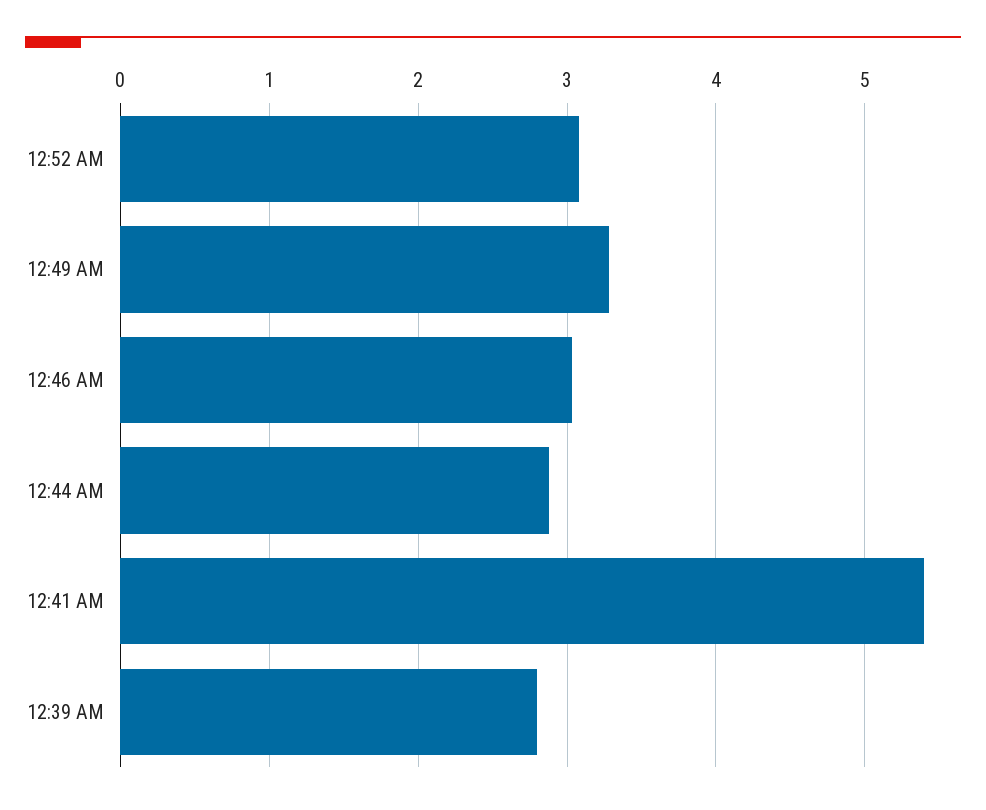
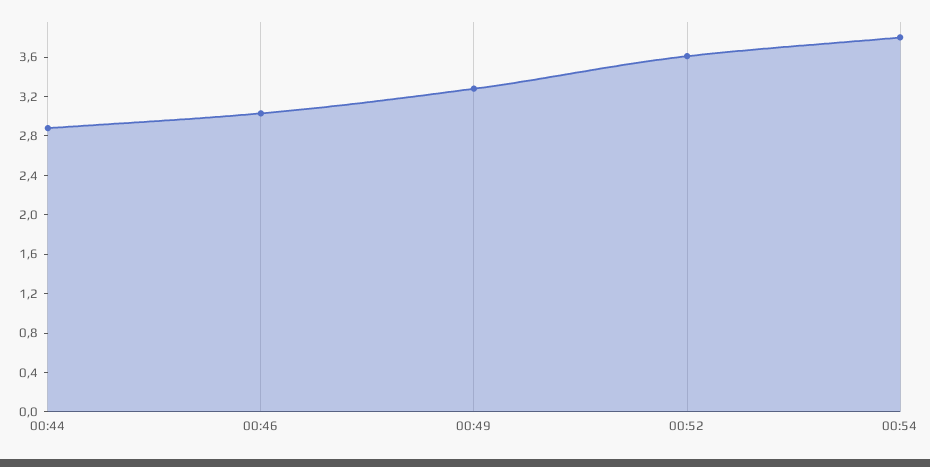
12:52 AM: 3.1 -> 3.6
12:41 AM: 5.4 -> none
12:39 AM: 2.8 -> none
00:54: none -> 3.8

